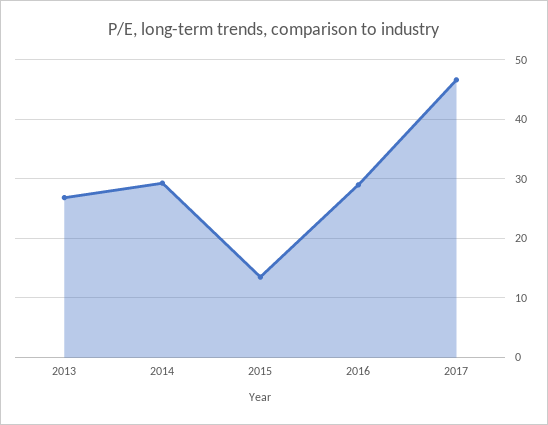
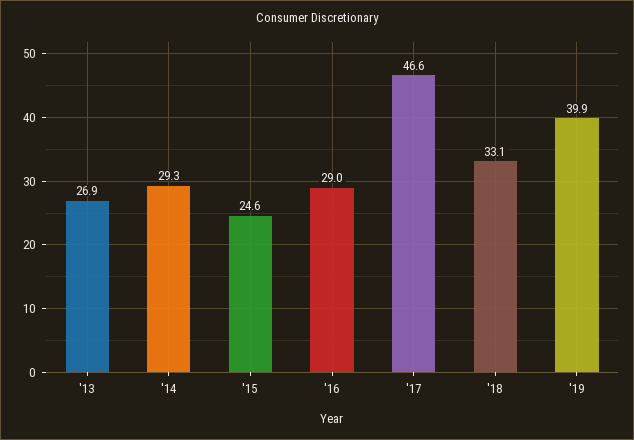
2015: 14 -> 24.6
'18: none -> 33.1
'19: none -> 39.9

